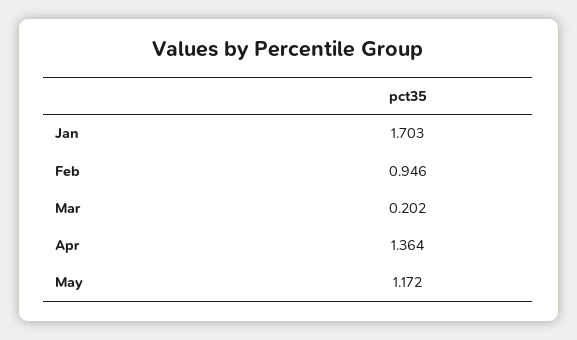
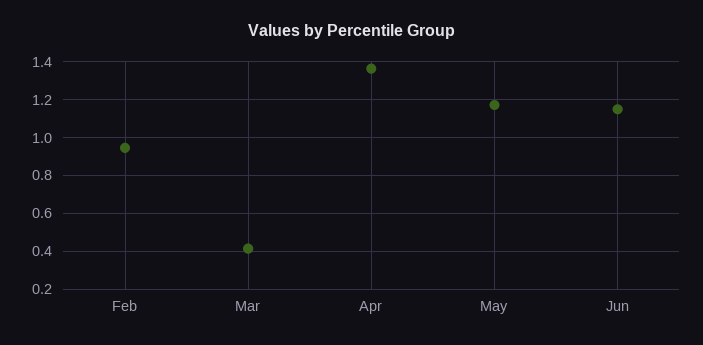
Jan: 1.703 -> none
Mar: 0.202 -> 0.4
Jun: none -> 1.15

